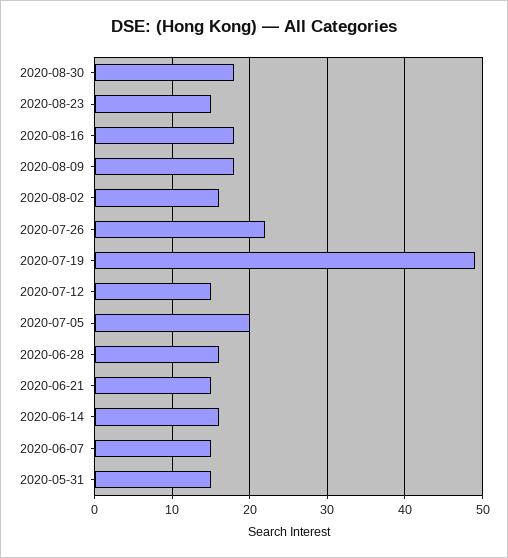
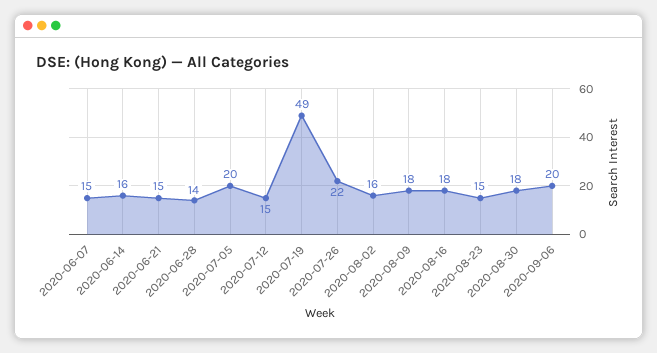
2020-06-28: 16 -> 14
2020-05-31: 15 -> none
2020-09-06: none -> 20

